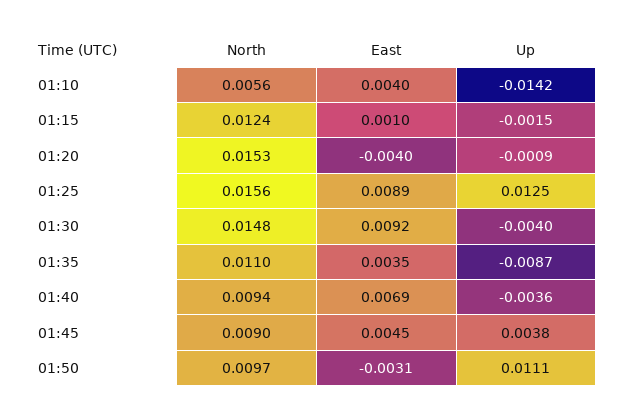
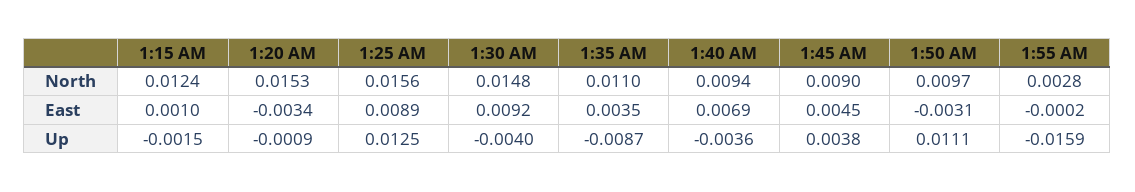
North, 01:10: 0.0056 -> none
East, 01:10: 0.004 -> none
Up, 01:10: -0.0142 -> none
East, 01:20: -0.004 -> -0.0034
North, 1:55 AM: none -> 0.0028
East, 1:55 AM: none -> -0.0002
Up, 1:55 AM: none -> -0.0159

